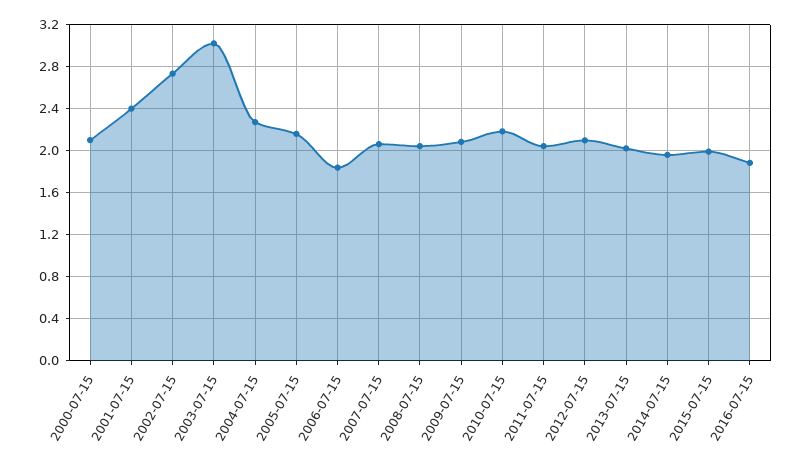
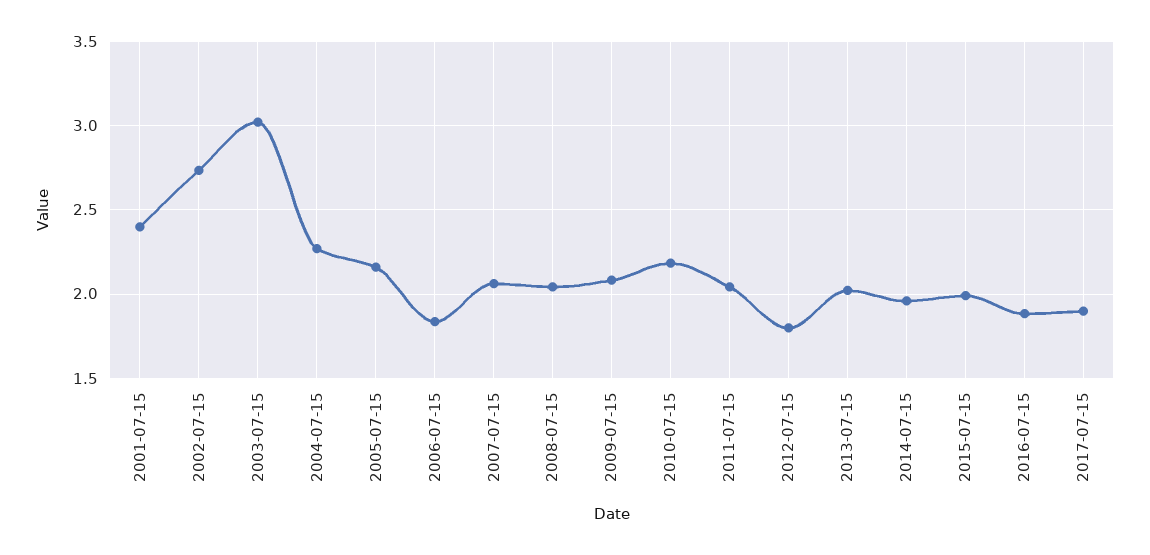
2000-07-15: 2.1 -> none
2012-07-15: 2.1 -> 1.8
2017-07-15: none -> 1.9

